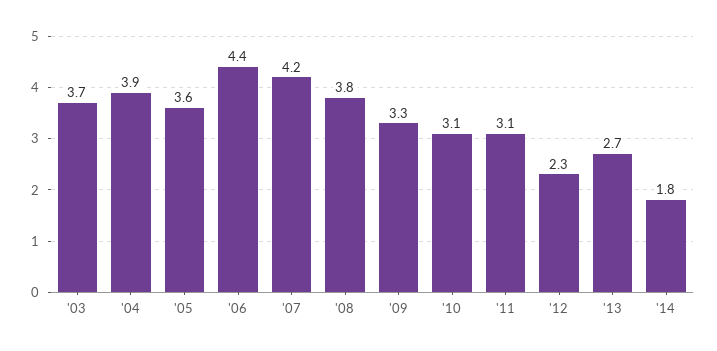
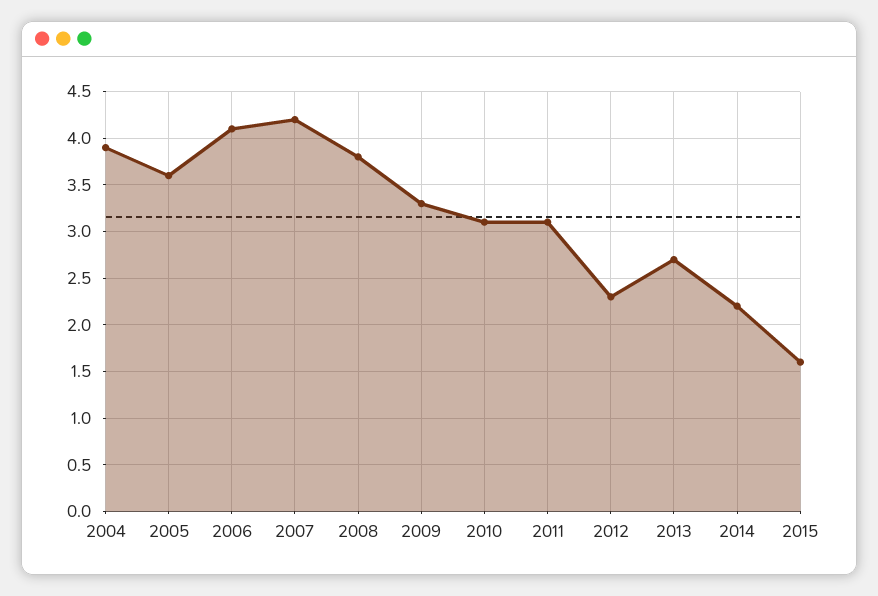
'03: 3.7 -> none
'06: 4.4 -> 4.1
'14: 1.8 -> 2.2
2015: none -> 1.6

